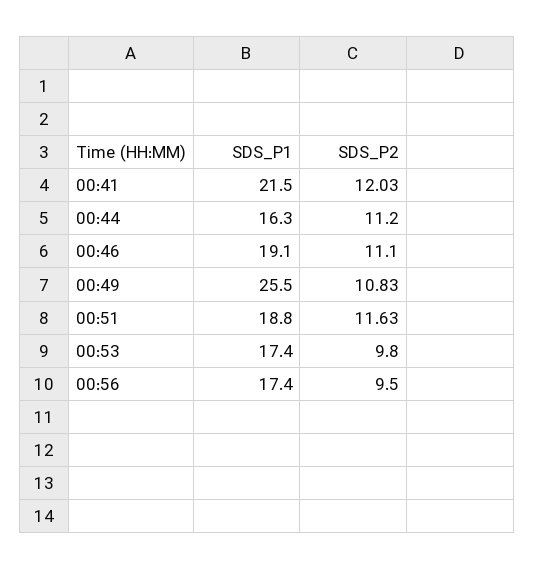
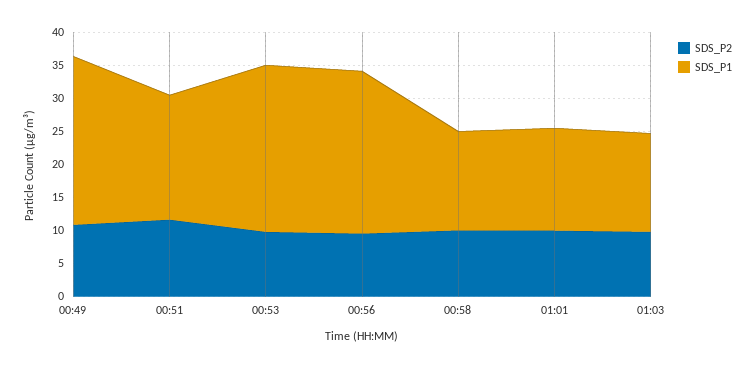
SDS_P1, 00:41: 21.5 -> none
SDS_P2, 00:41: 12.03 -> none
SDS_P1, 00:44: 16.3 -> none
SDS_P2, 00:44: 11.2 -> none
SDS_P1, 00:46: 19.1 -> none
SDS_P2, 00:46: 11.1 -> none
SDS_P1, 00:53: 17.4 -> 25
SDS_P1, 00:56: 17.4 -> 25
SDS_P2, 00:58: none -> 10
SDS_P1, 00:58: none -> 15
SDS_P2, 01:01: none -> 10
SDS_P1, 01:01: none -> 15
SDS_P2, 01:03: none -> 10
SDS_P1, 01:03: none -> 15

